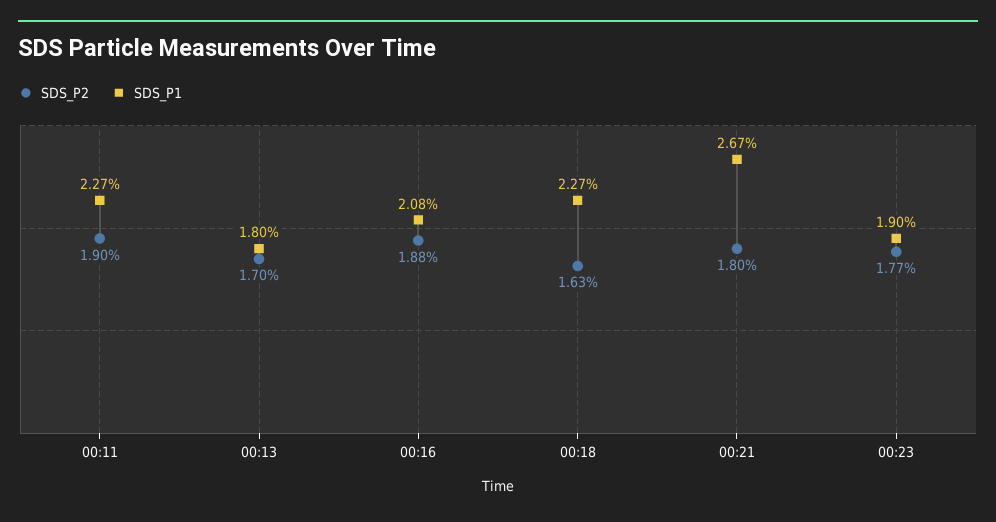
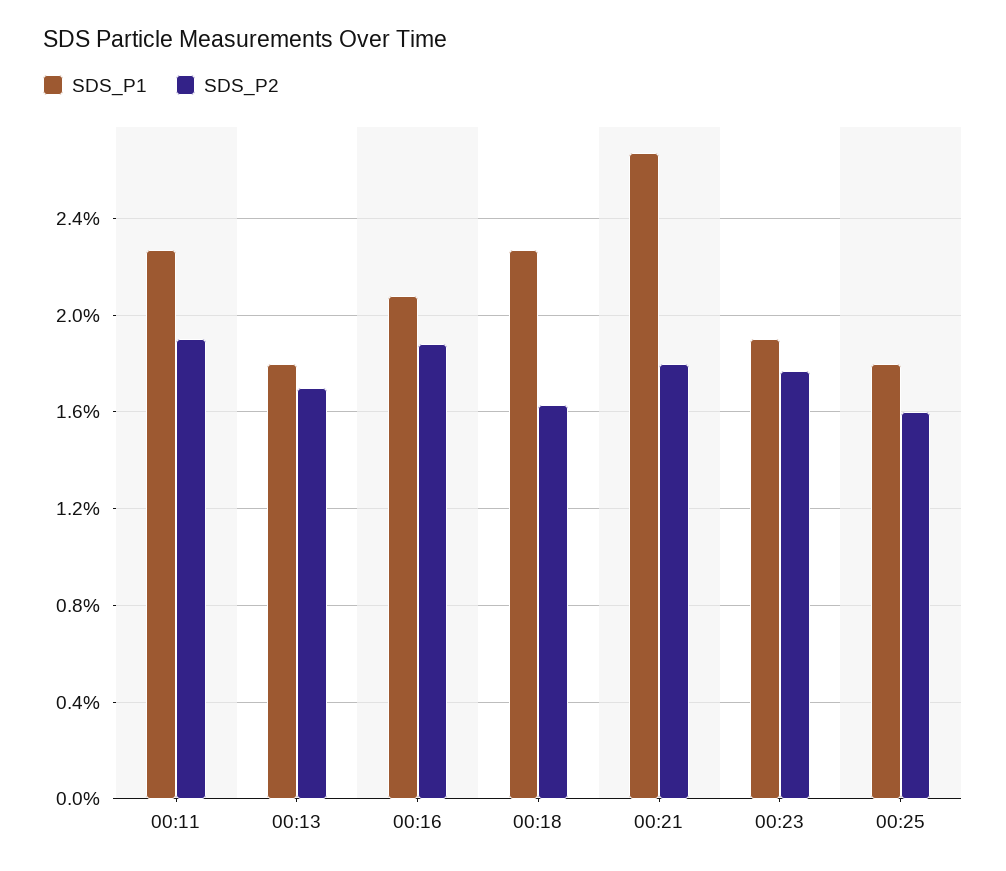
SDS_P1, 00:25: none -> 1.8
SDS_P2, 00:25: none -> 1.6

